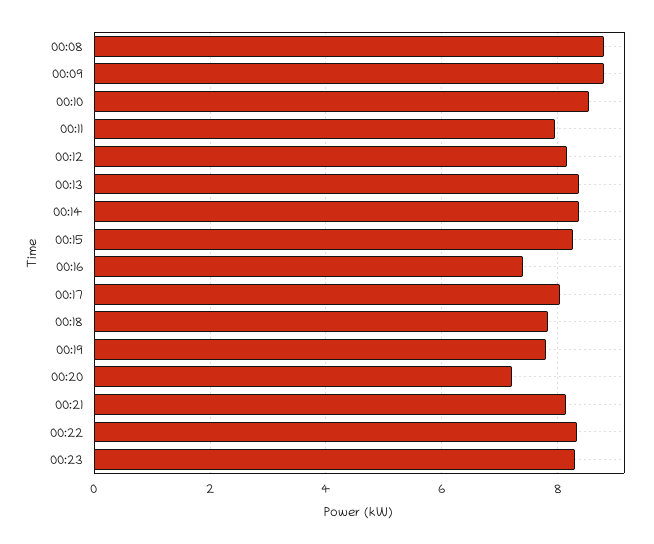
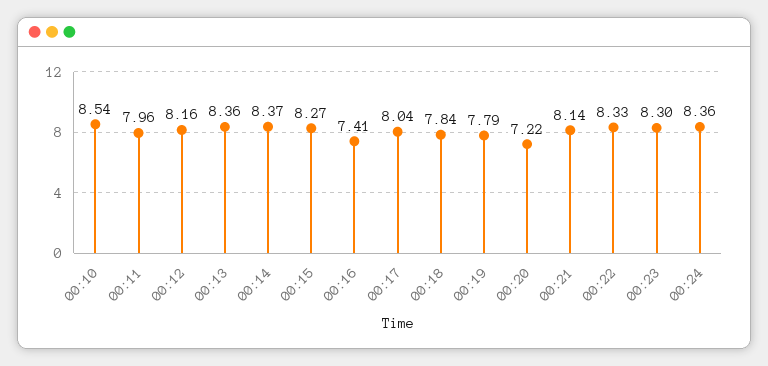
00:08: 8.8 -> none
00:09: 8.8 -> none
00:24: none -> 8.36

